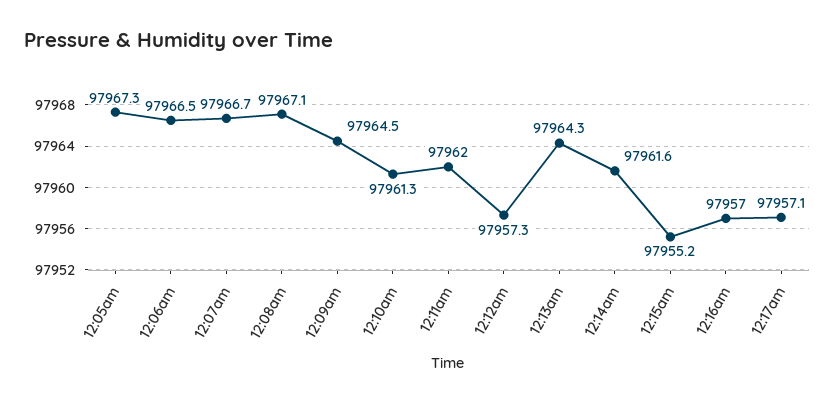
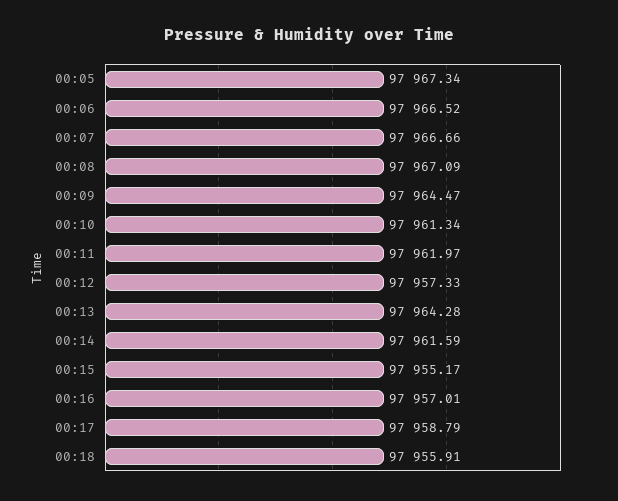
12:17am: 97957.1 -> 97958.79
00:18: none -> 97955.91

